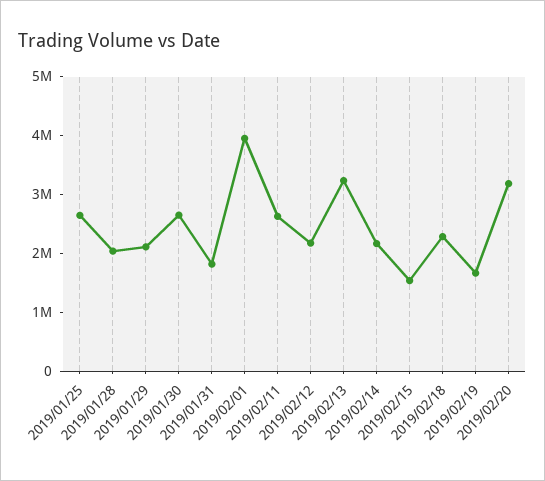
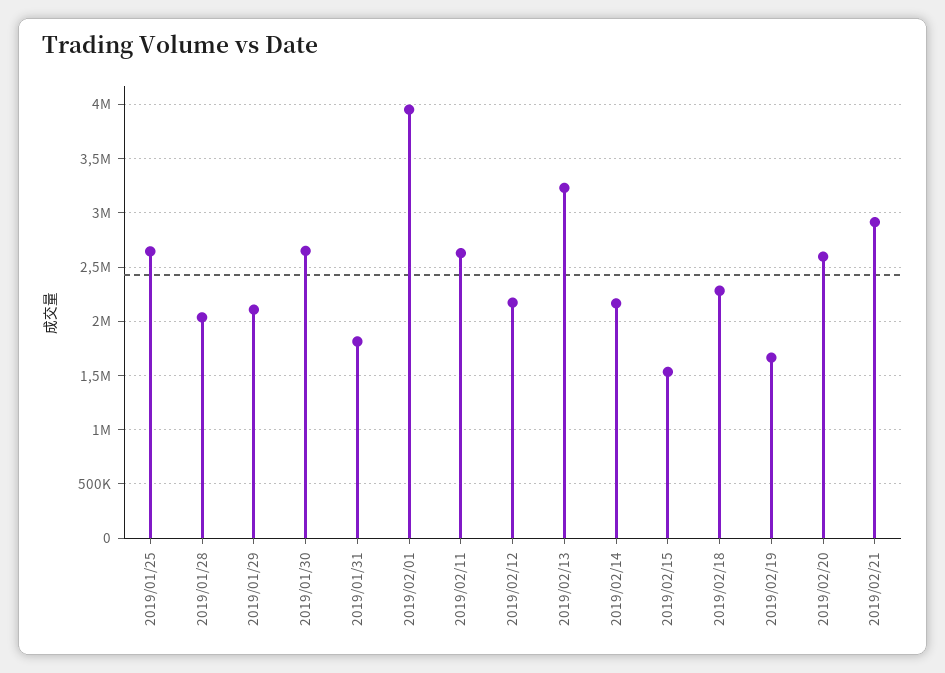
2019/02/20: 3200000 -> 2600000
2019/02/21: none -> 2900000

